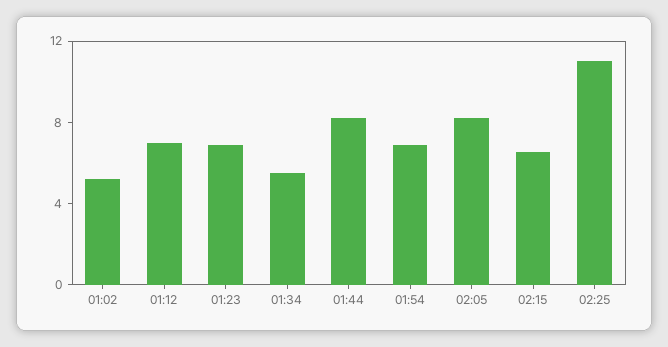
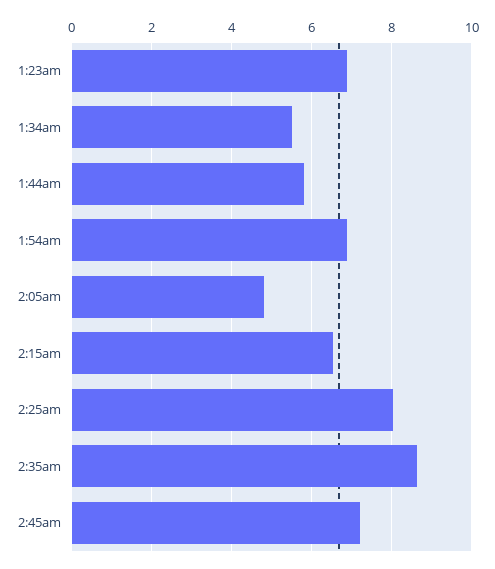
01:02: 5 -> none
01:12: 7 -> none
01:44: 8 -> 5.8
02:05: 8 -> 4.8
02:25: 11 -> 8
2:35am: none -> 8.6
2:45am: none -> 7.2

